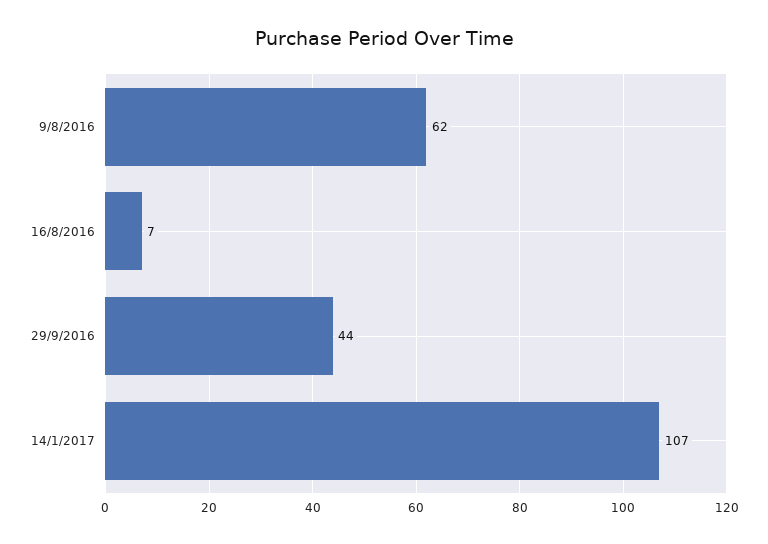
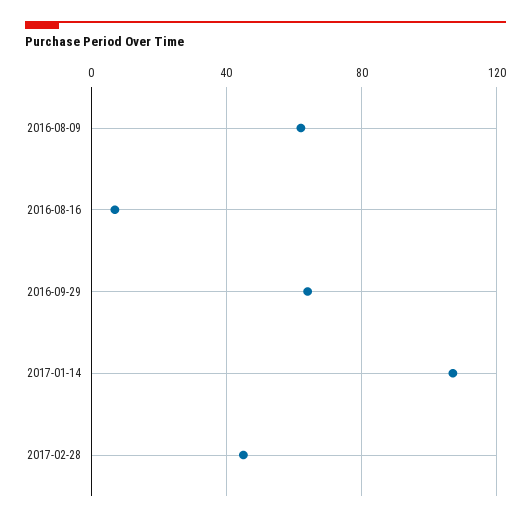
29/9/2016: 44 -> 65
2017-02-28: none -> 45

